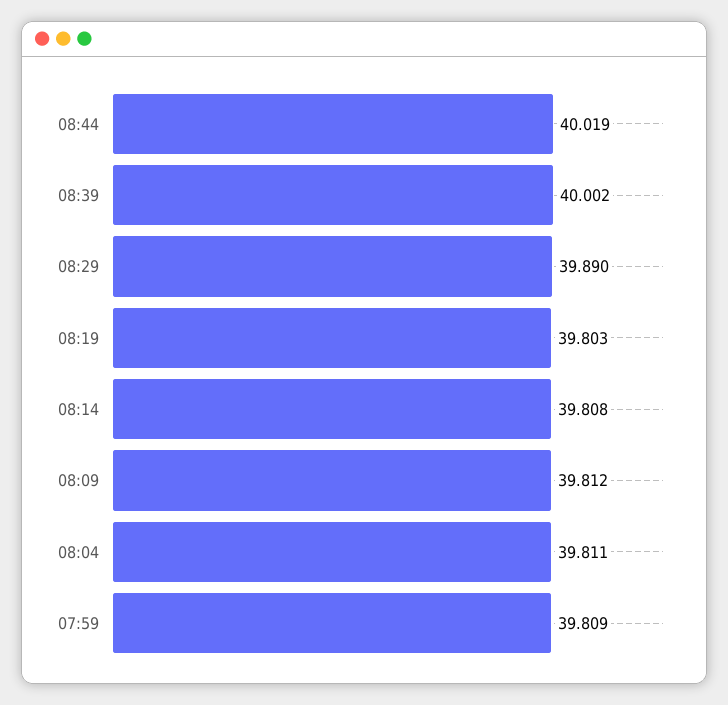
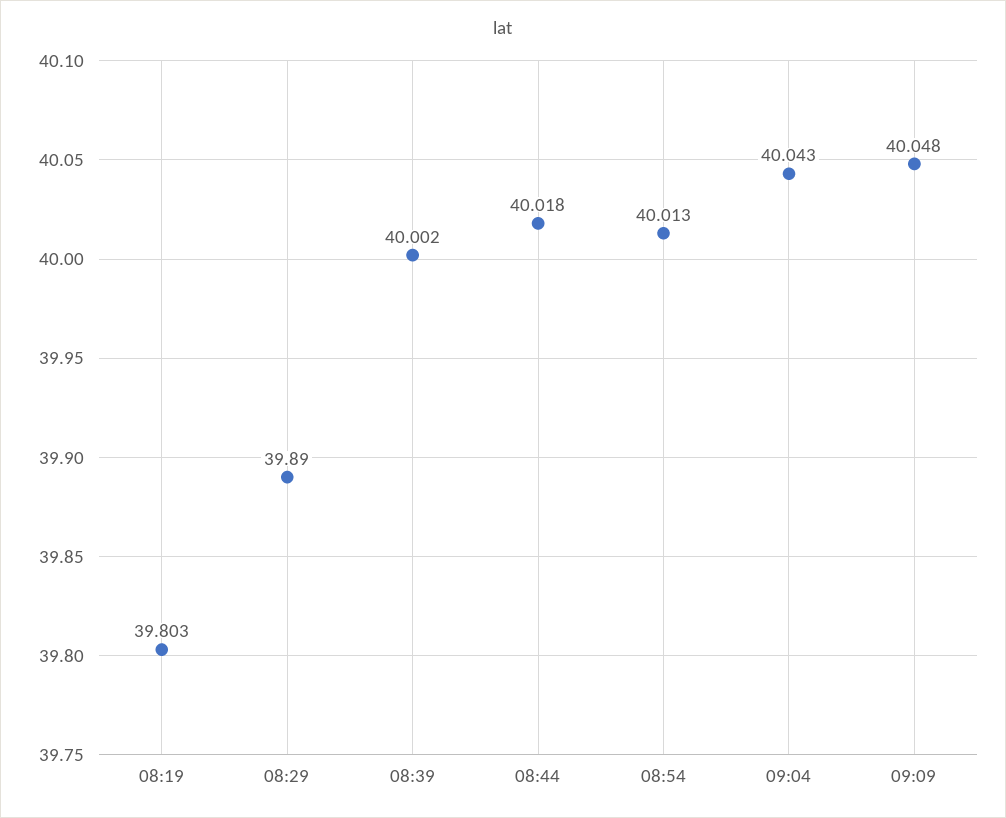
08:44: 40.019 -> 40.018
08:14: 39.808 -> none
08:09: 39.812 -> none
08:04: 39.811 -> none
07:59: 39.809 -> none
08:54: none -> 40.013
09:04: none -> 40.043
09:09: none -> 40.048

